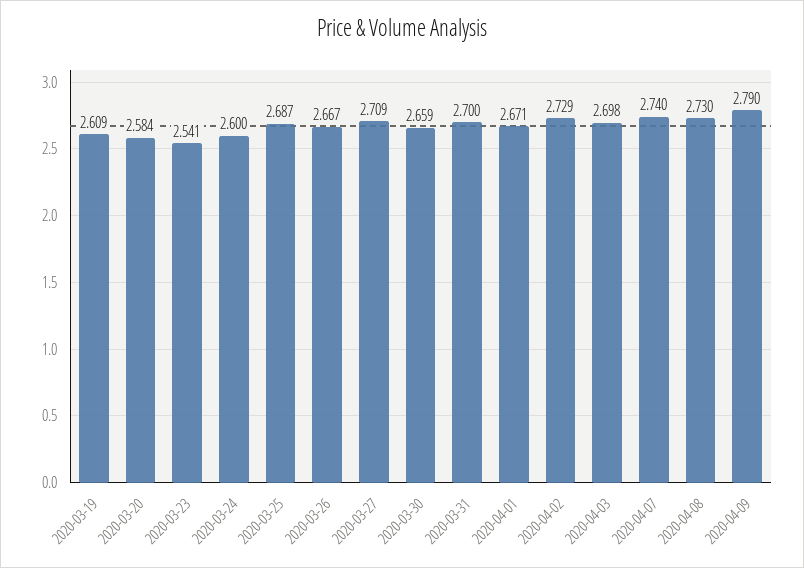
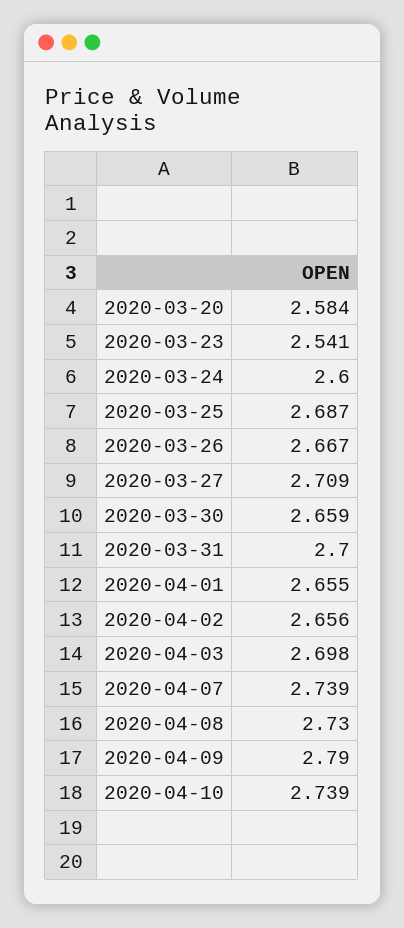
2020-03-19: 2.609 -> none
2020-04-01: 2.671 -> 2.655
2020-04-02: 2.729 -> 2.656
2020-04-07: 2.74 -> 2.739
2020-04-10: none -> 2.739

